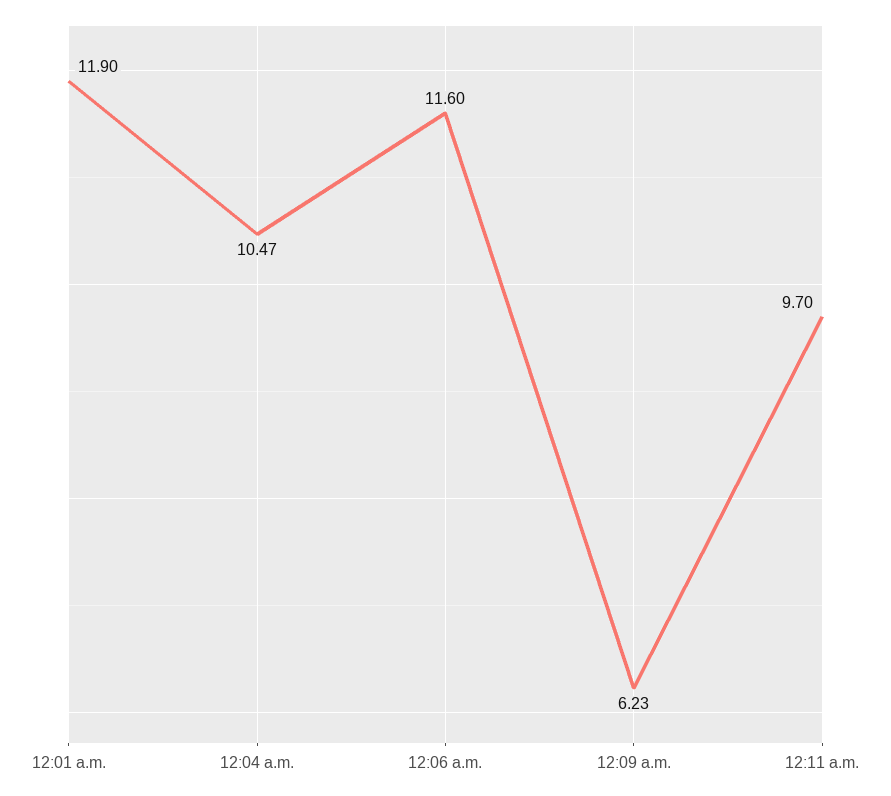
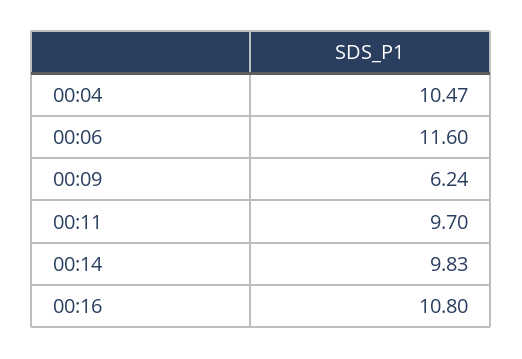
12:01 a.m.: 11.9 -> none
12:09 a.m.: 6.23 -> 6.24
00:14: none -> 9.83
00:16: none -> 10.8

